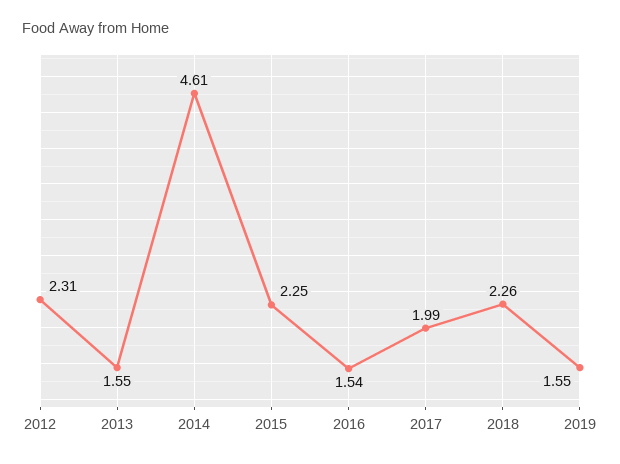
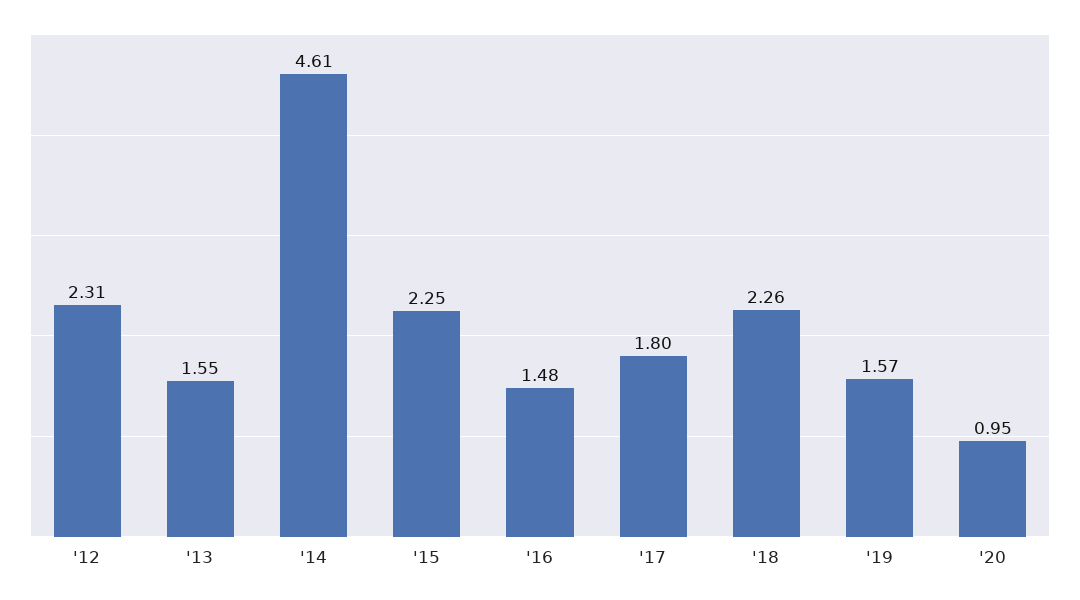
2016: 1.54 -> 1.48
2017: 1.99 -> 1.8
2019: 1.55 -> 1.57
'20: none -> 0.95

